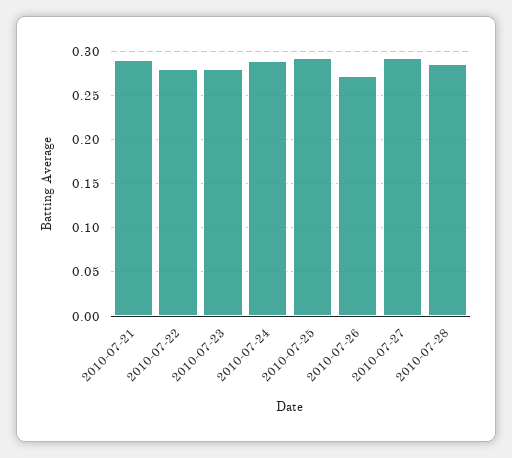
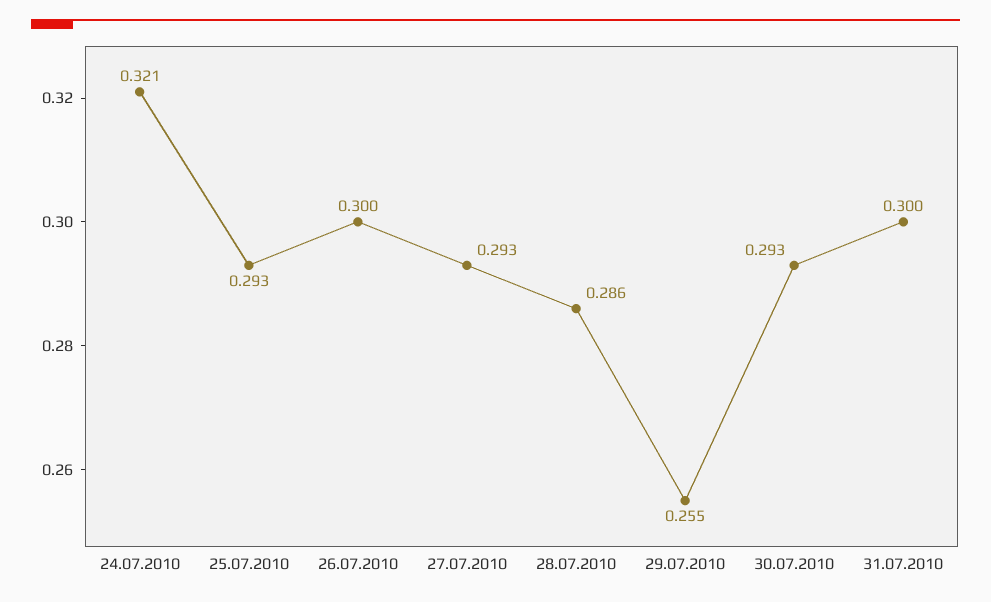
2010-07-21: 0.29 -> none
2010-07-22: 0.28 -> none
2010-07-23: 0.28 -> none
2010-07-24: 0.29 -> 0.321
2010-07-26: 0.27 -> 0.3
29.07.2010: none -> 0.255
30.07.2010: none -> 0.293
31.07.2010: none -> 0.3

